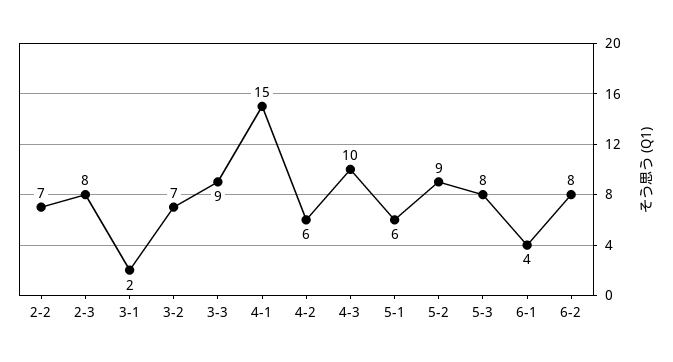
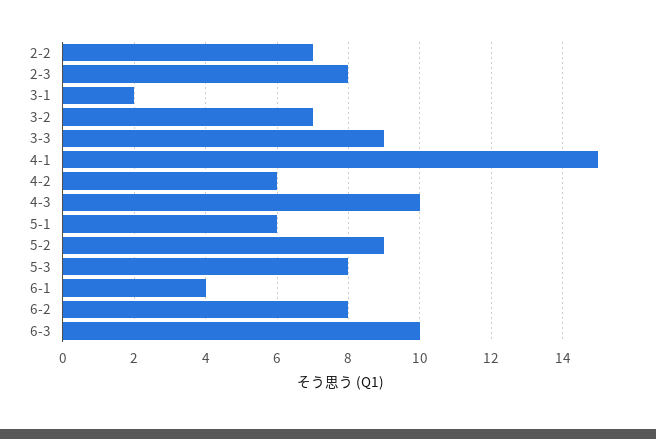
6-3: none -> 10

